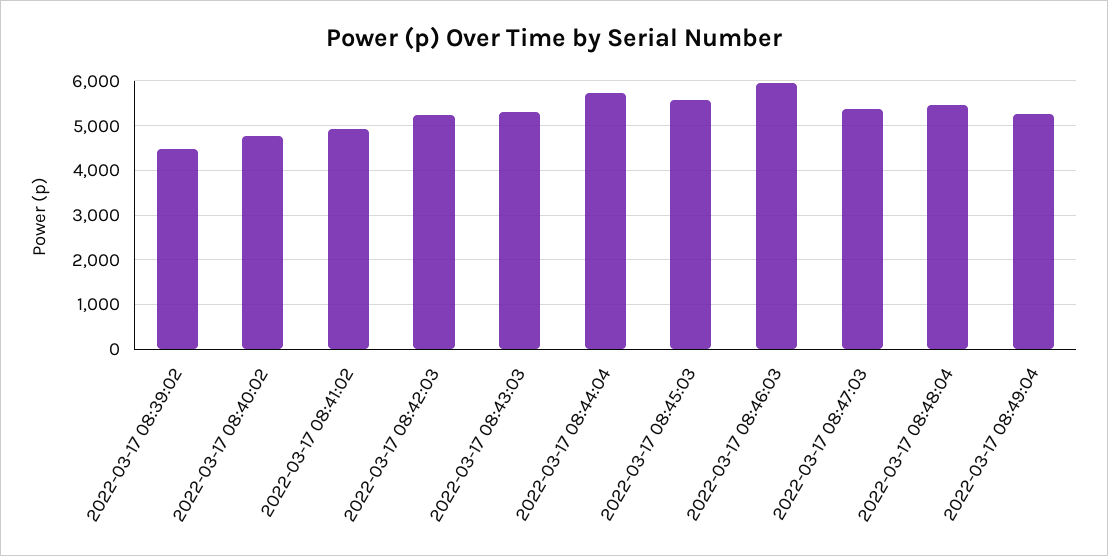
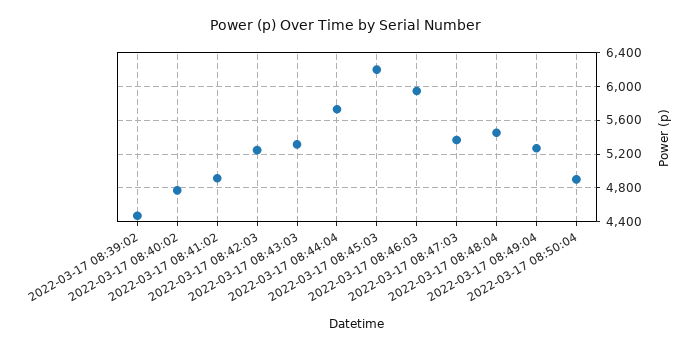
2022-03-17 08:45:03: 5600 -> 6200
2022-03-17 08:50:04: none -> 4900

